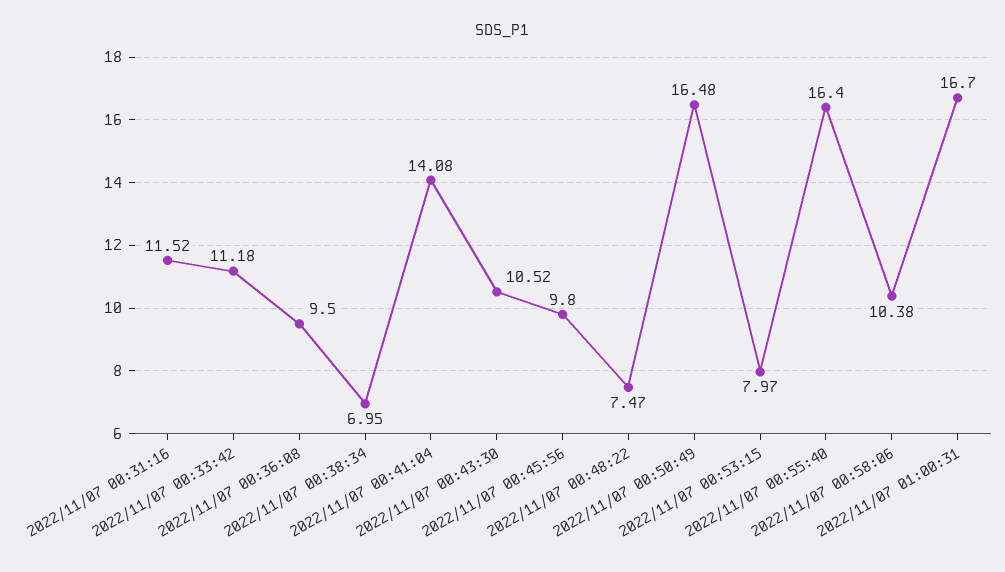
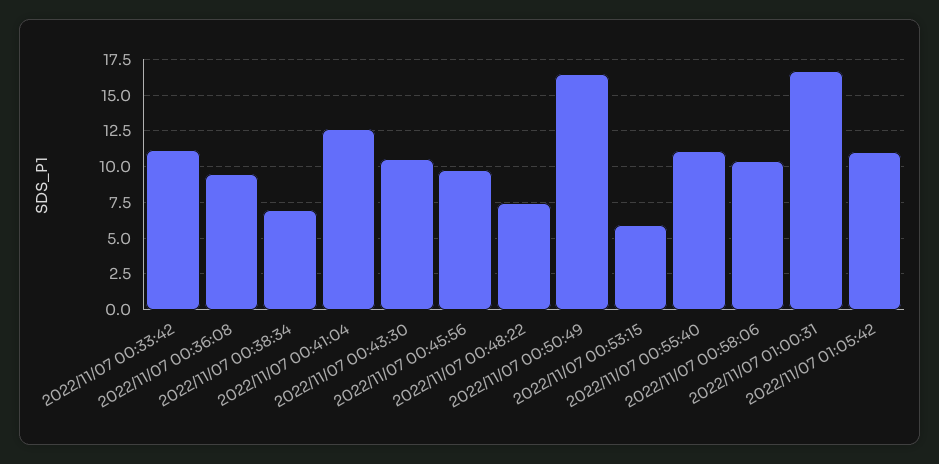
2022/11/07 00:31:16: 11.52 -> none
2022/11/07 00:41:04: 14.08 -> 12.5
2022/11/07 00:53:15: 7.97 -> 6
2022/11/07 00:55:40: 16.4 -> 11
2022/11/07 01:05:42: none -> 11

